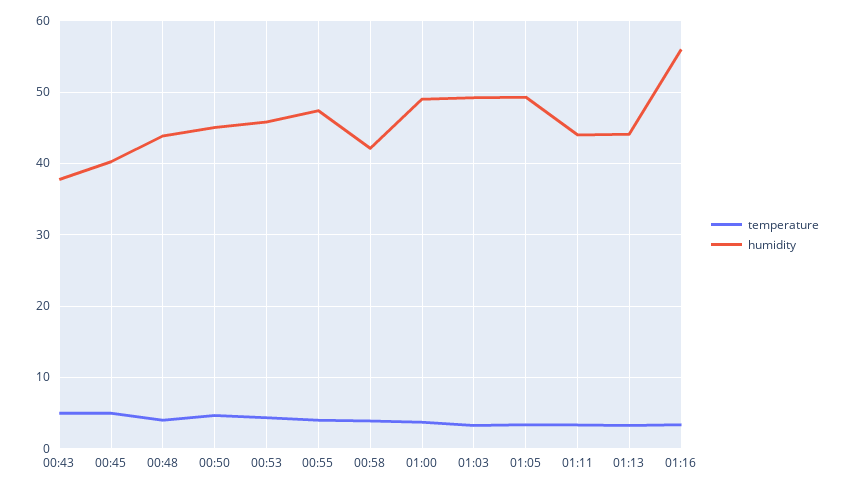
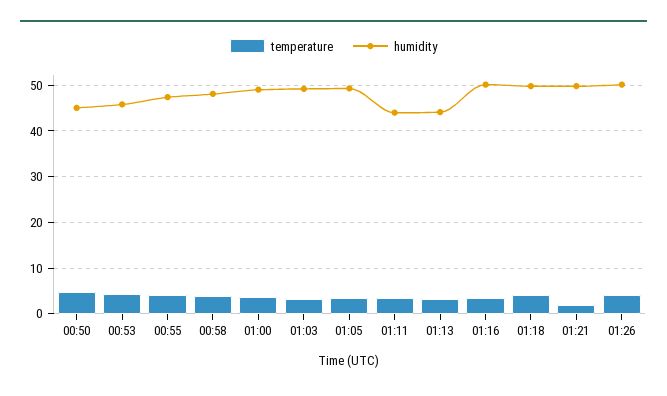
temperature, 00:43: 5 -> none
humidity, 00:43: 38 -> none
temperature, 00:45: 5 -> none
humidity, 00:45: 40 -> none
temperature, 00:48: 4 -> none
humidity, 00:48: 44 -> none
humidity, 00:58: 42 -> 48
humidity, 01:16: 56 -> 50
temperature, 01:18: none -> 4
humidity, 01:18: none -> 50
temperature, 01:21: none -> 2
humidity, 01:21: none -> 50
temperature, 01:26: none -> 4
humidity, 01:26: none -> 50

